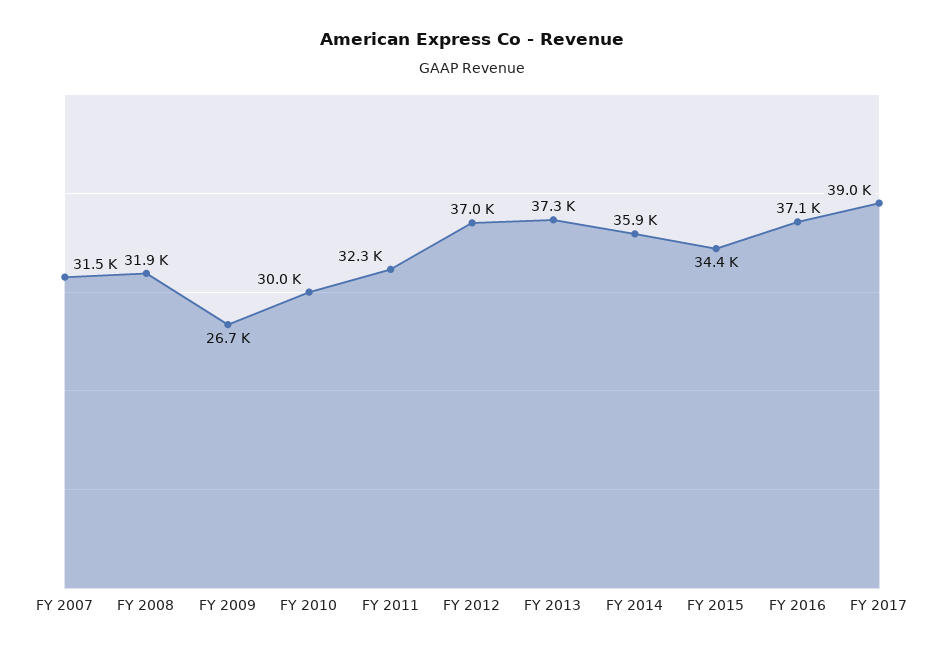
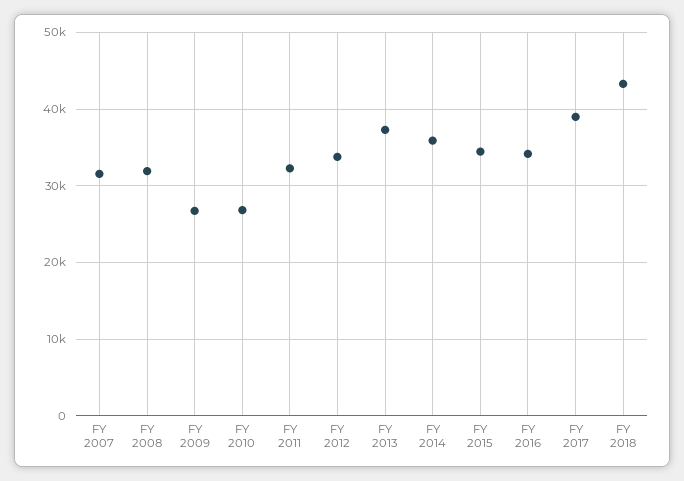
FY 2010: 30000 -> 27000
FY 2012: 37000 -> 34000
FY 2016: 37100 -> 34000
FY 2018: none -> 43000

